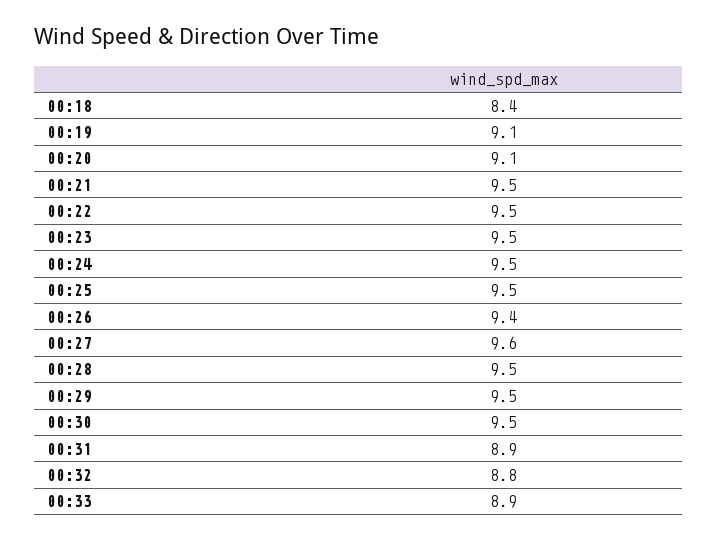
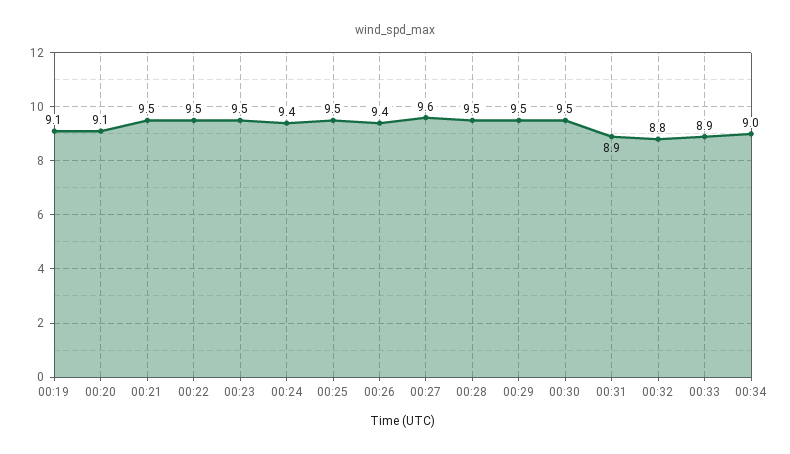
00:18: 8.4 -> none
00:24: 9.5 -> 9.4
00:34: none -> 9

